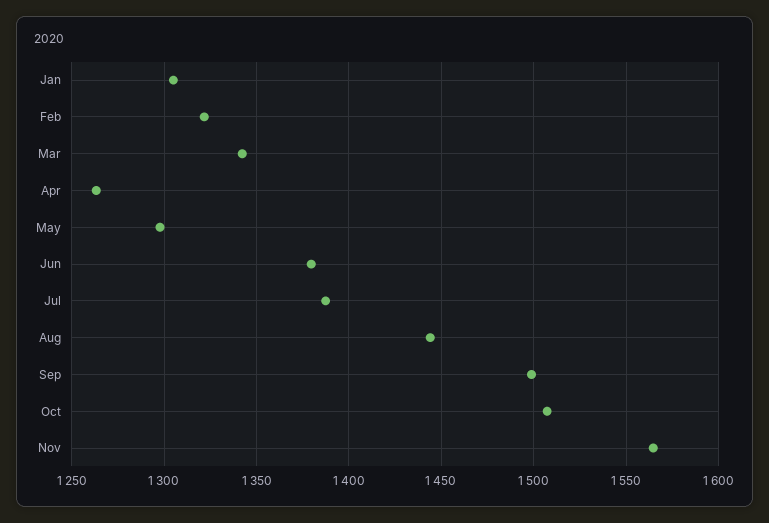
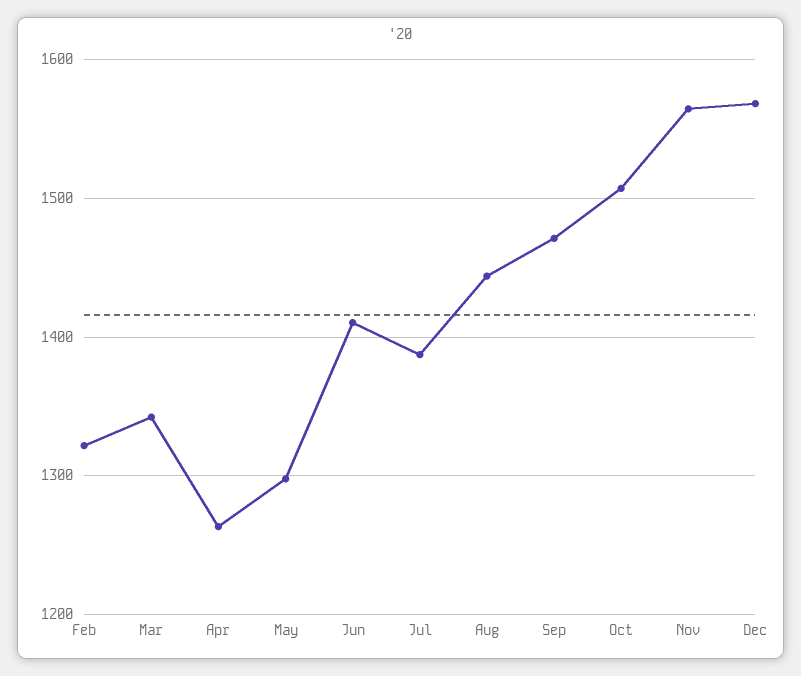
Jan: 1305 -> none
Jun: 1380 -> 1410
Sep: 1500 -> 1470
Dec: none -> 1570

